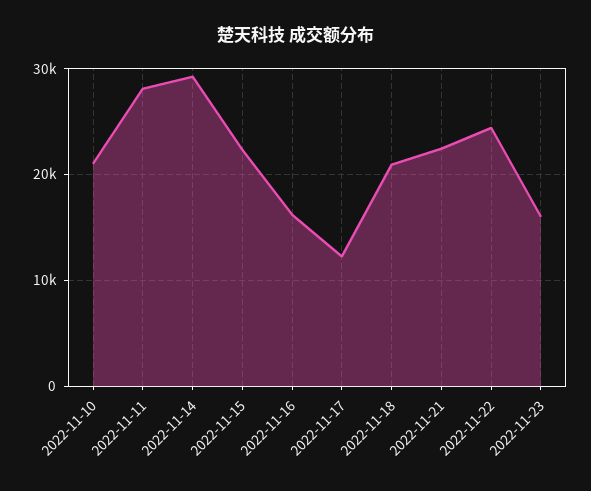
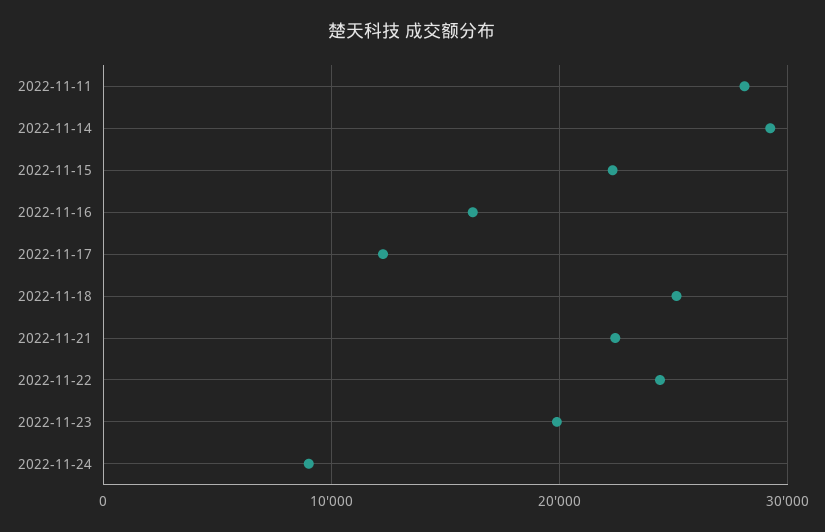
2022-11-10: 21000 -> none
2022-11-18: 21000 -> 25000
2022-11-23: 16000 -> 20000
2022-11-24: none -> 9000

